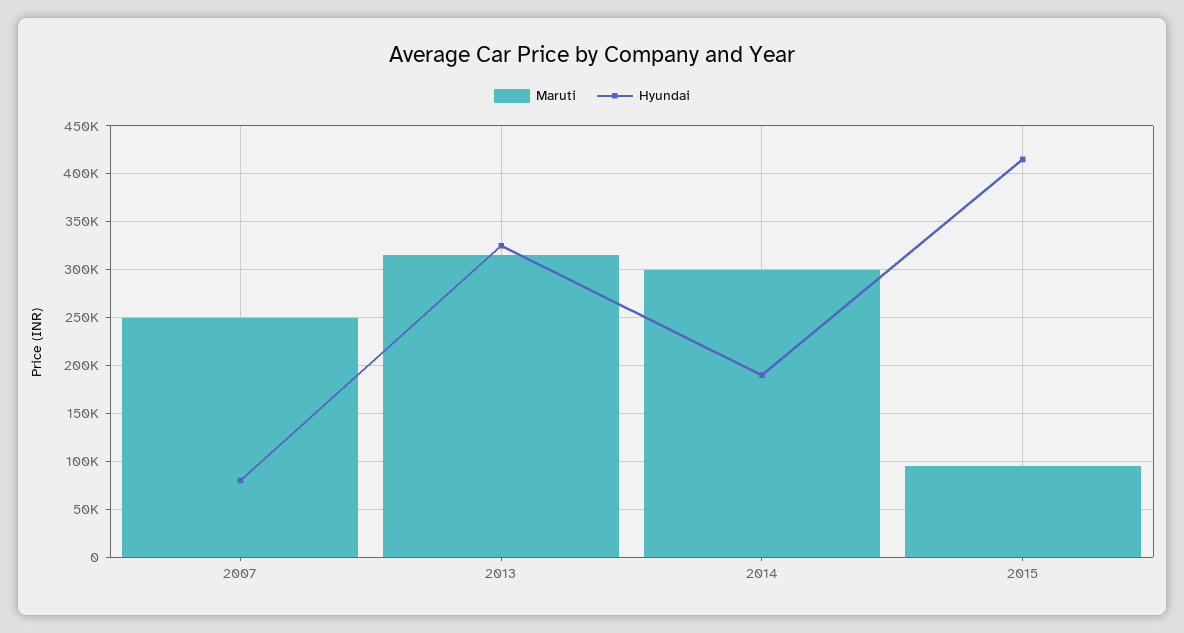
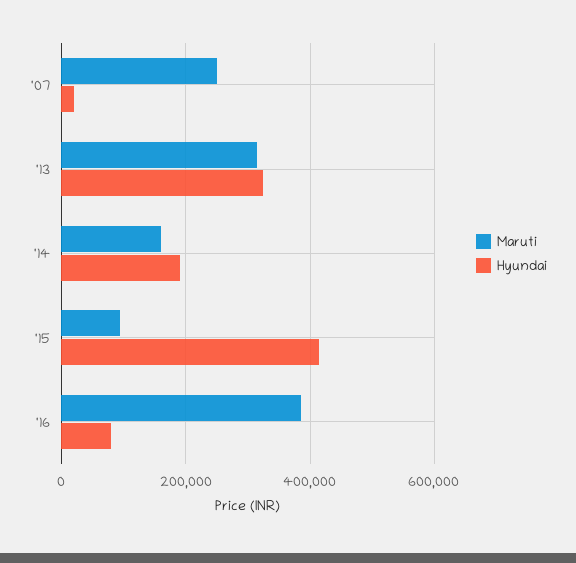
Hyundai, 2007: 80000 -> 20000
Maruti, 2014: 300000 -> 160000
Maruti, '16: none -> 380000
Hyundai, '16: none -> 80000

